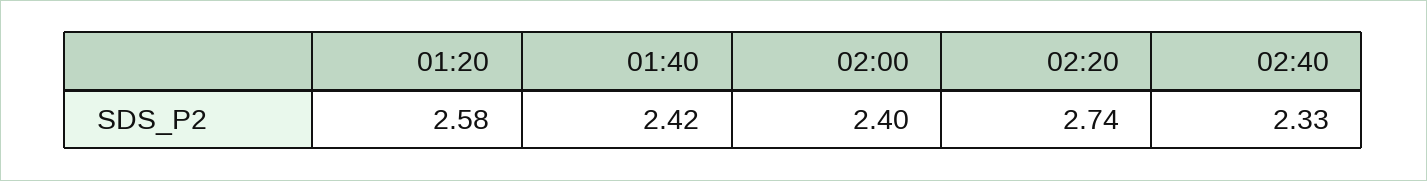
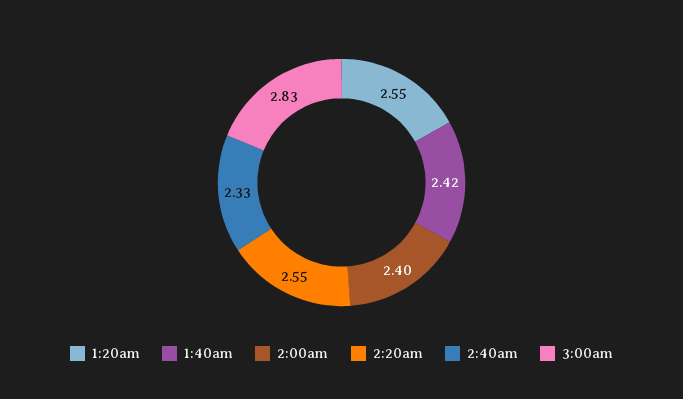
01:20: 2.58 -> 2.55
02:20: 2.74 -> 2.55
3:00am: none -> 2.83

